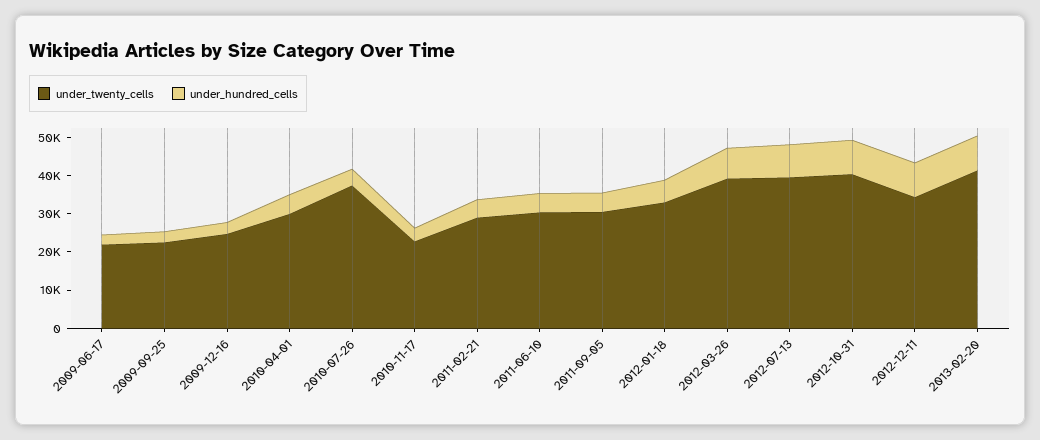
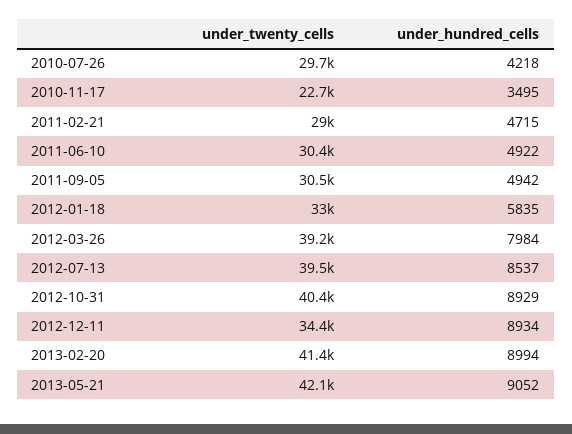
under_twenty_cells, 2009-06-17: 22500 -> none
under_hundred_cells, 2009-06-17: 2500 -> none
under_twenty_cells, 2009-09-25: 22500 -> none
under_hundred_cells, 2009-09-25: 2500 -> none
under_twenty_cells, 2009-12-16: 25000 -> none
under_hundred_cells, 2009-12-16: 2500 -> none
under_twenty_cells, 2010-04-01: 30000 -> none
under_hundred_cells, 2010-04-01: 5000 -> none
under_twenty_cells, 2010-07-26: 37500 -> 29700
under_twenty_cells, 2013-05-21: none -> 42100
under_hundred_cells, 2013-05-21: none -> 9052

